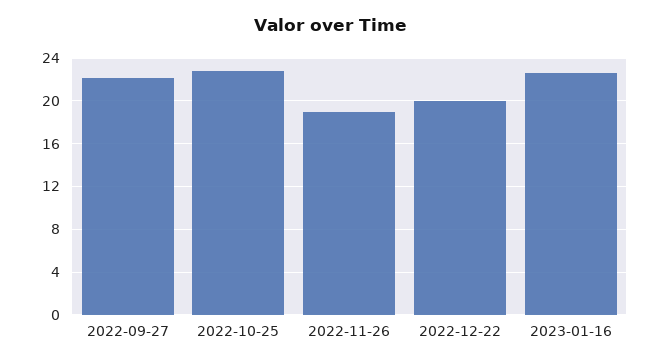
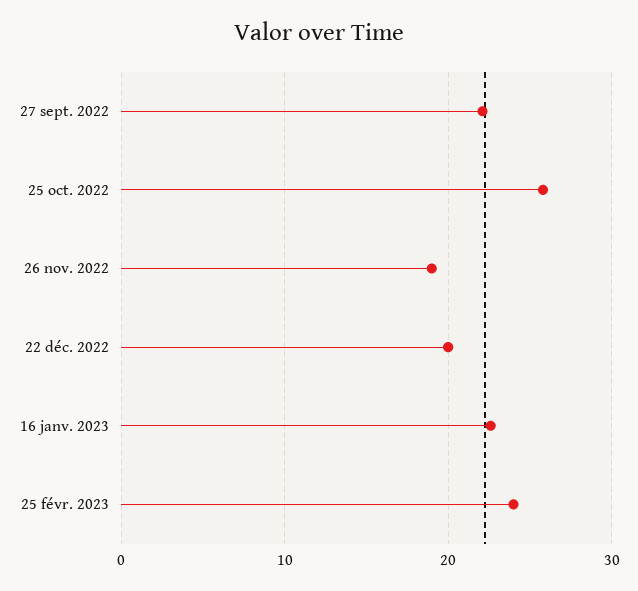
2022-10-25: 23 -> 26
25 févr. 2023: none -> 24

